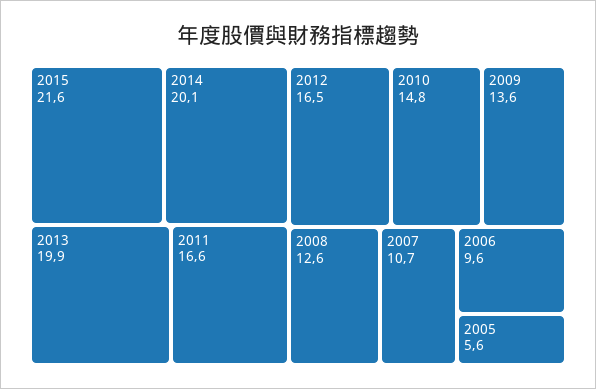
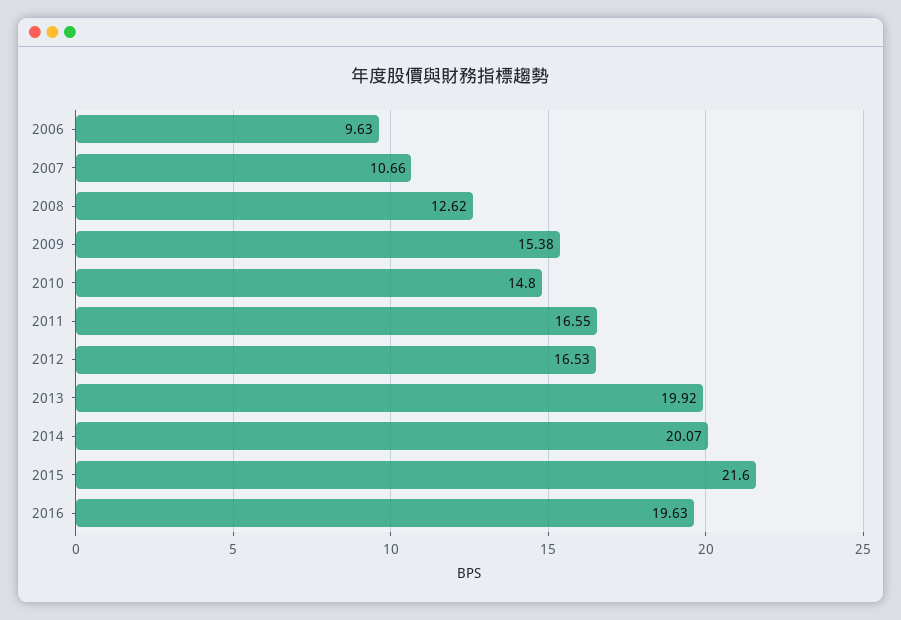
2009: 13.6 -> 15.38
2005: 5.6 -> none
2016: none -> 19.63

